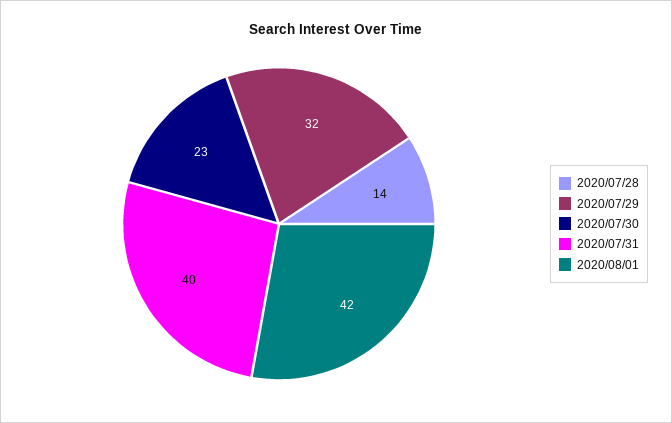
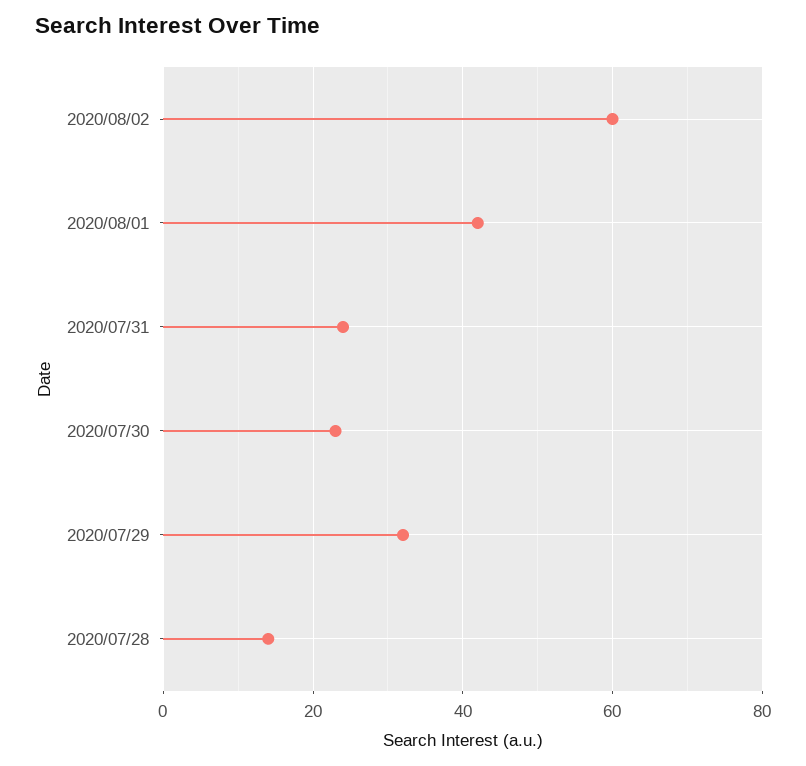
2020/07/31: 40 -> 25
2020/08/02: none -> 60

